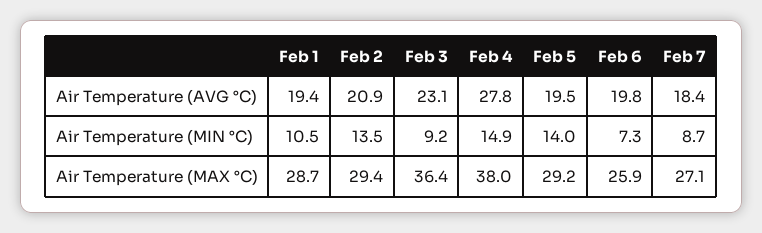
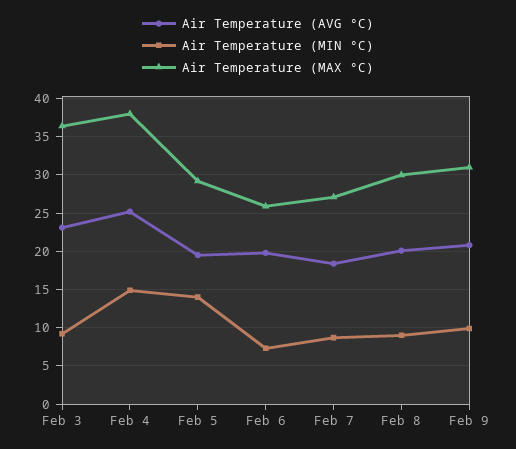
Air Temperature (AVG °C), Feb 1: 19.4 -> none
Air Temperature (AVG °C), Feb 2: 20.9 -> none
Air Temperature (AVG °C), Feb 4: 27.8 -> 25
Air Temperature (MIN °C), Feb 1: 10.5 -> none
Air Temperature (MIN °C), Feb 2: 13.5 -> none
Air Temperature (MAX °C), Feb 1: 28.7 -> none
Air Temperature (MAX °C), Feb 2: 29.4 -> none
Air Temperature (AVG °C), Feb 8: none -> 20
Air Temperature (MIN °C), Feb 8: none -> 9
Air Temperature (MAX °C), Feb 8: none -> 30
Air Temperature (AVG °C), Feb 9: none -> 21
Air Temperature (MIN °C), Feb 9: none -> 10
Air Temperature (MAX °C), Feb 9: none -> 31

